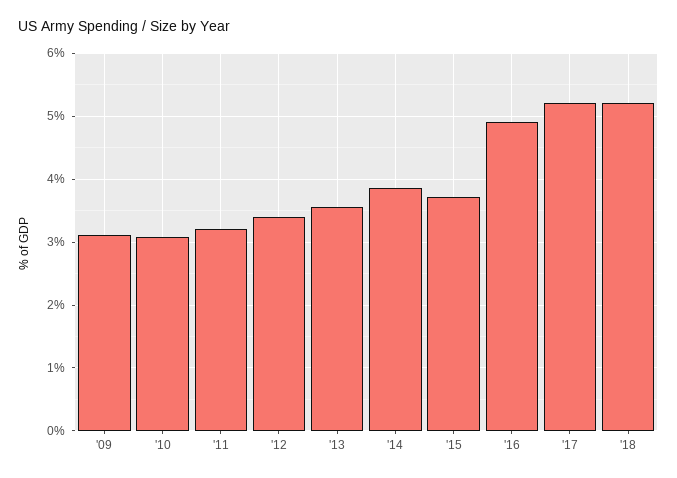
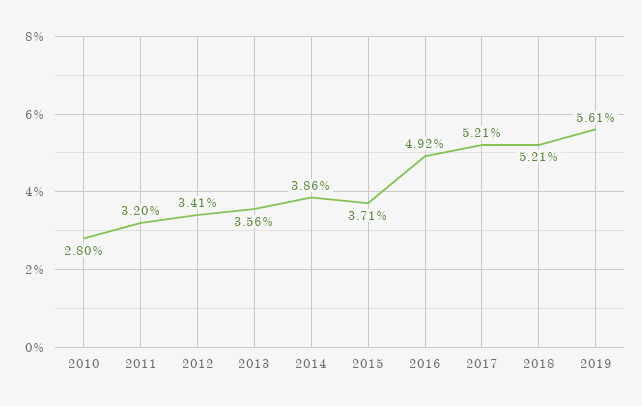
'09: 3.1 -> none
'10: 3.1 -> 2.8
2019: none -> 5.61

